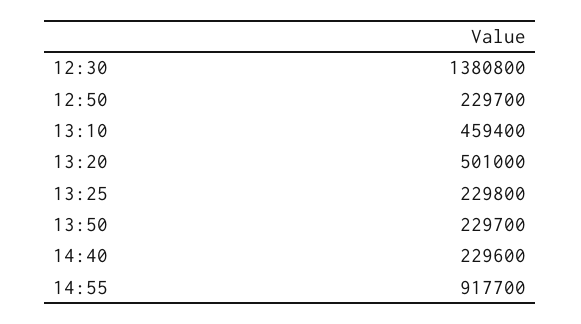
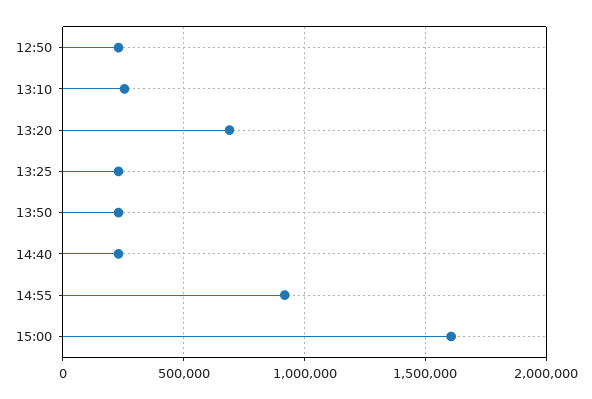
12:30: 1380800 -> none
13:10: 459400 -> 250000
13:20: 501000 -> 700000
15:00: none -> 1600000

